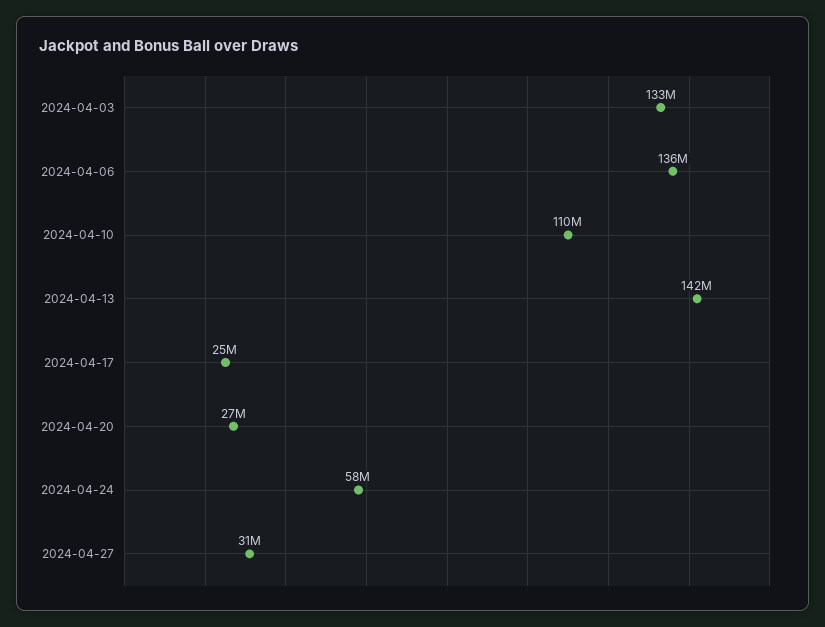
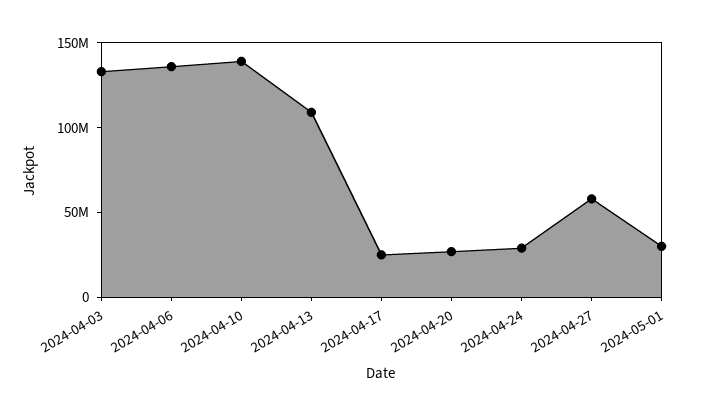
2024-04-10: 110000000 -> 140000000
2024-04-13: 142000000 -> 110000000
2024-04-24: 58000000 -> 30000000
2024-04-27: 31000000 -> 60000000
2024-05-01: none -> 30000000

